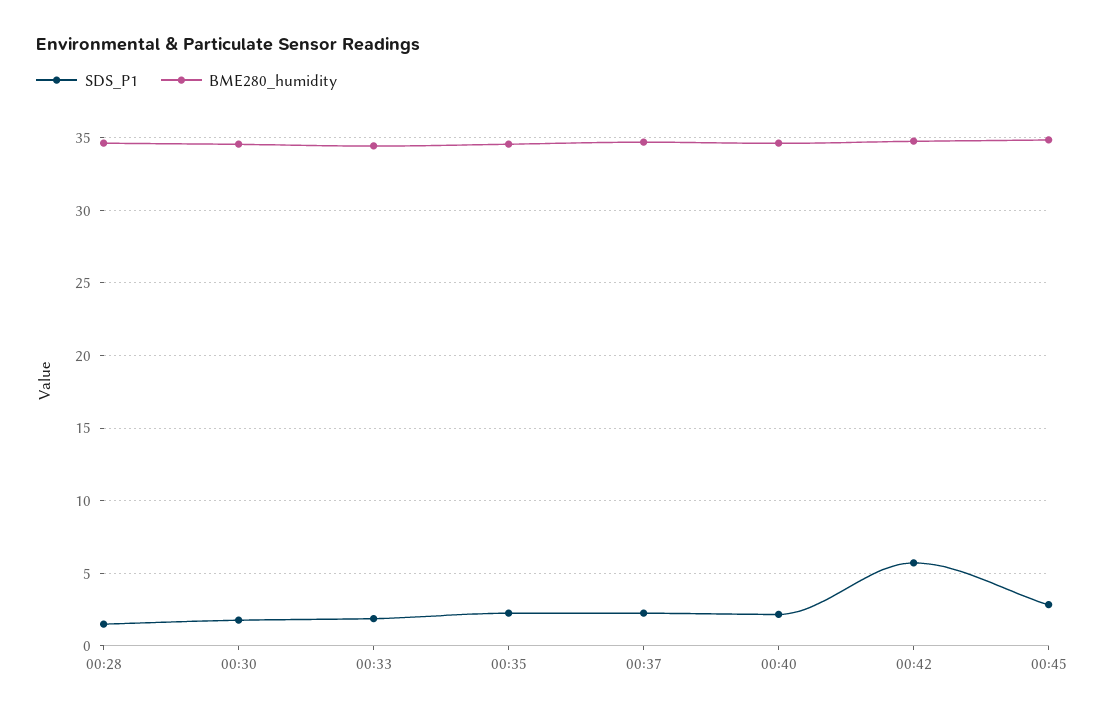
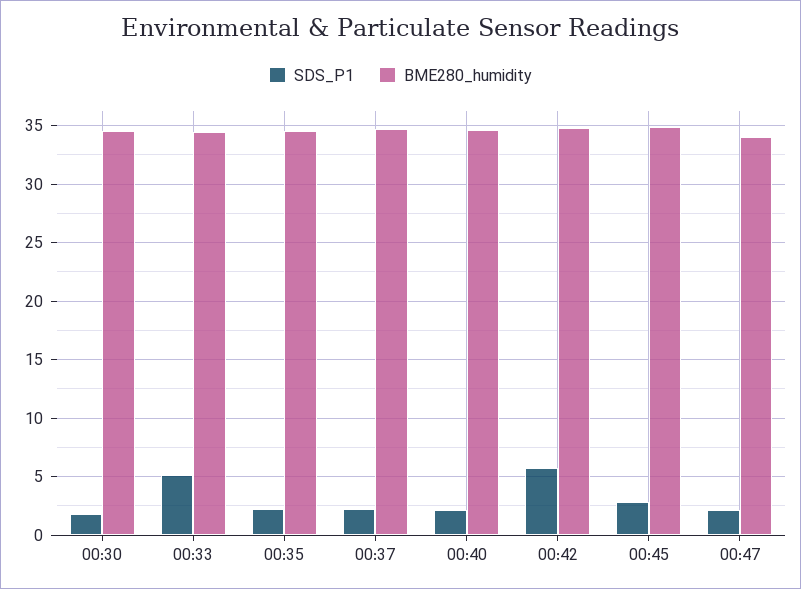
SDS_P1, 00:28: 1.5 -> none
BME280_humidity, 00:28: 34.5 -> none
SDS_P1, 00:33: 2 -> 5
SDS_P1, 00:47: none -> 2
BME280_humidity, 00:47: none -> 34

